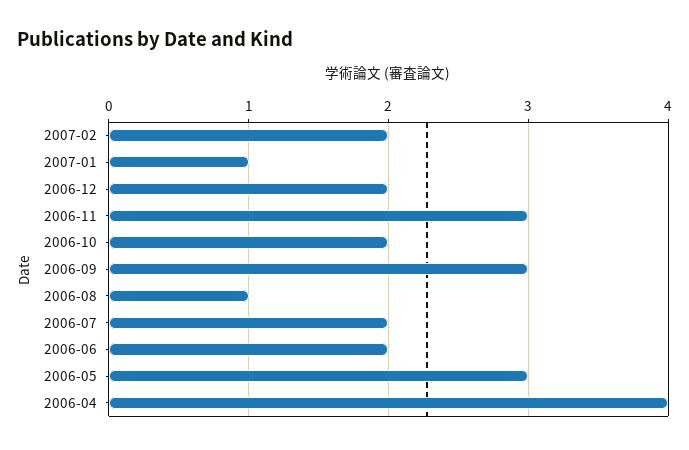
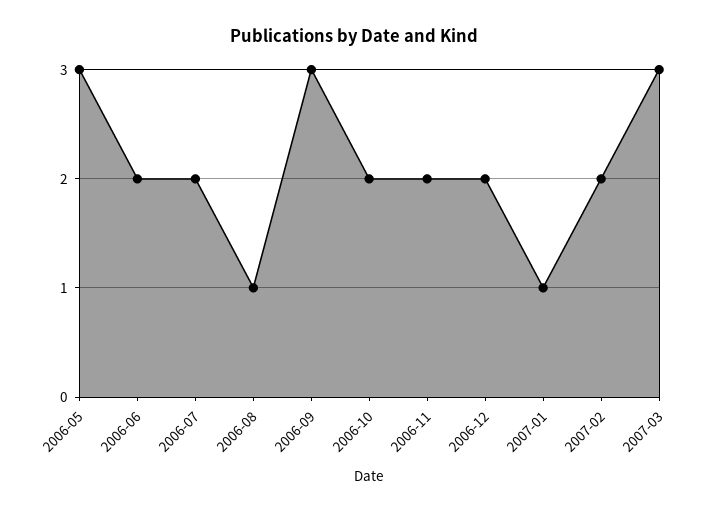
2006-11: 3 -> 2
2006-04: 4 -> none
2007-03: none -> 3

